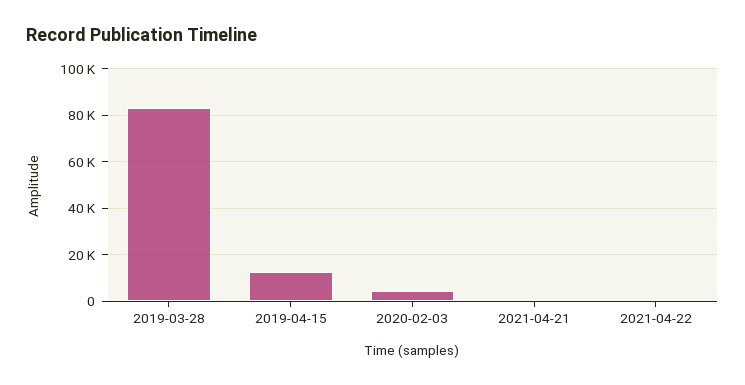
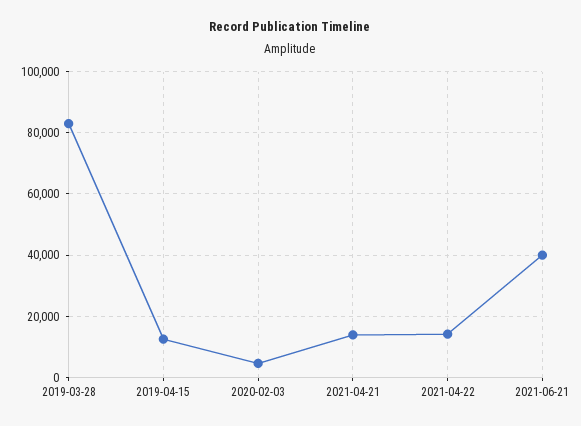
2021-04-21: 0 -> 14000
2021-04-22: 0 -> 14000
2021-06-21: none -> 40000

